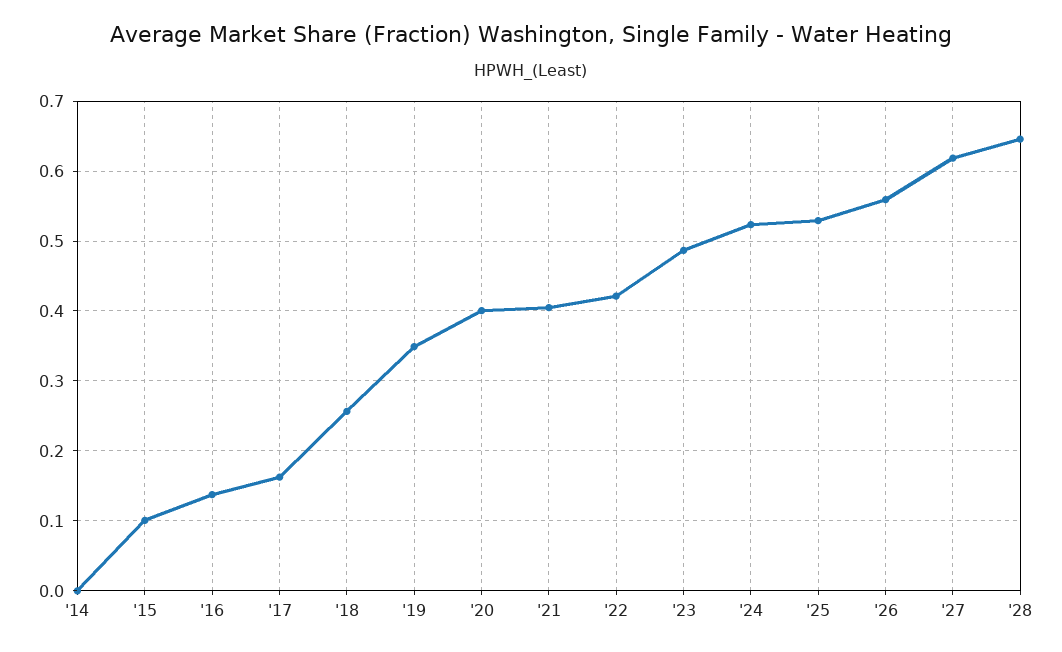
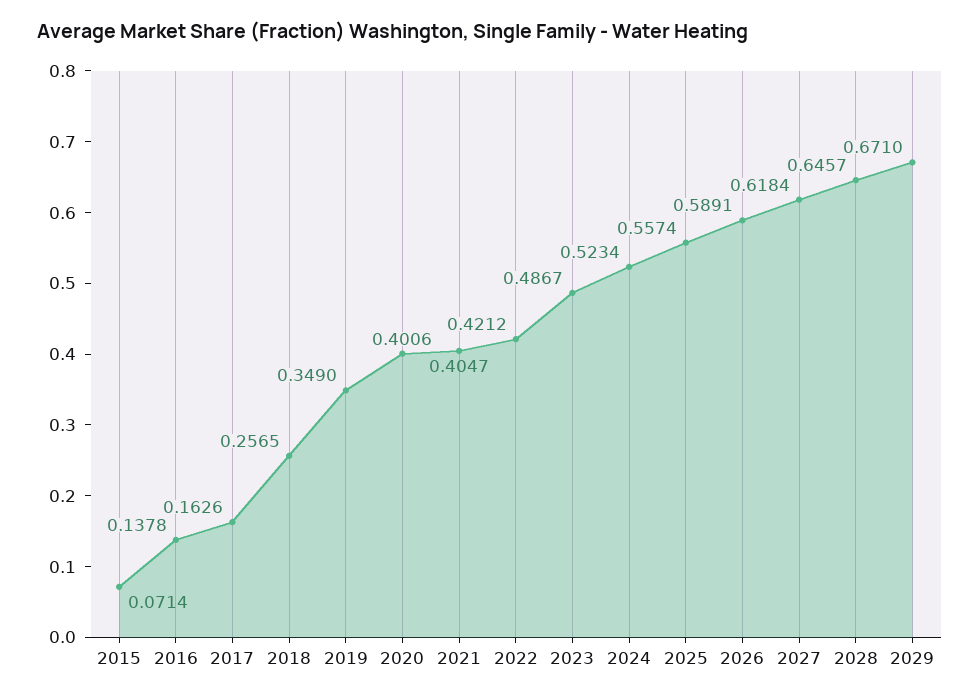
'14: 0 -> none
'15: 0.1 -> 0.0714
'25: 0.53 -> 0.5574
'26: 0.56 -> 0.5891
2029: none -> 0.671

